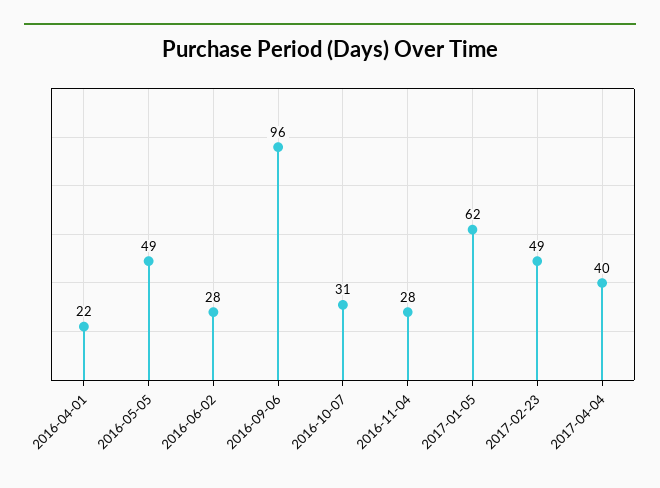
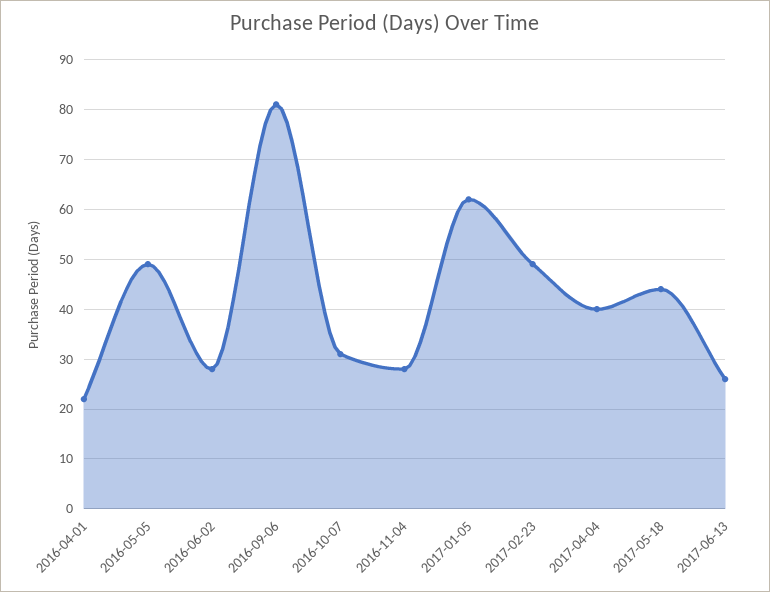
2016-09-06: 96 -> 80
2017-05-18: none -> 45
2017-06-13: none -> 25

